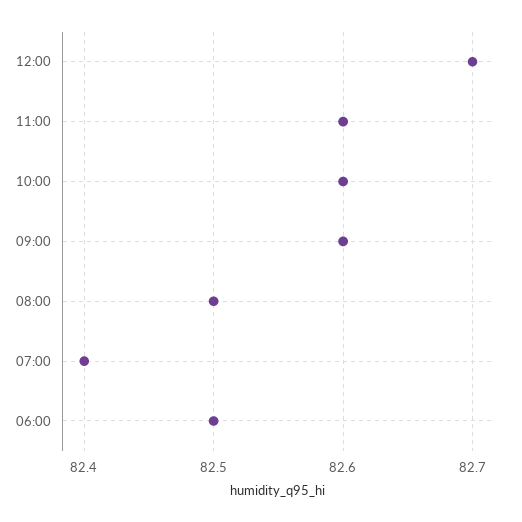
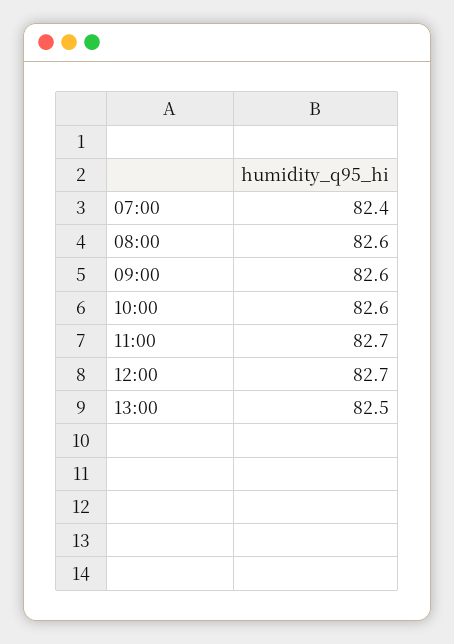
11:00: 82.6 -> 82.7
08:00: 82.5 -> 82.6
06:00: 82.5 -> none
13:00: none -> 82.5

